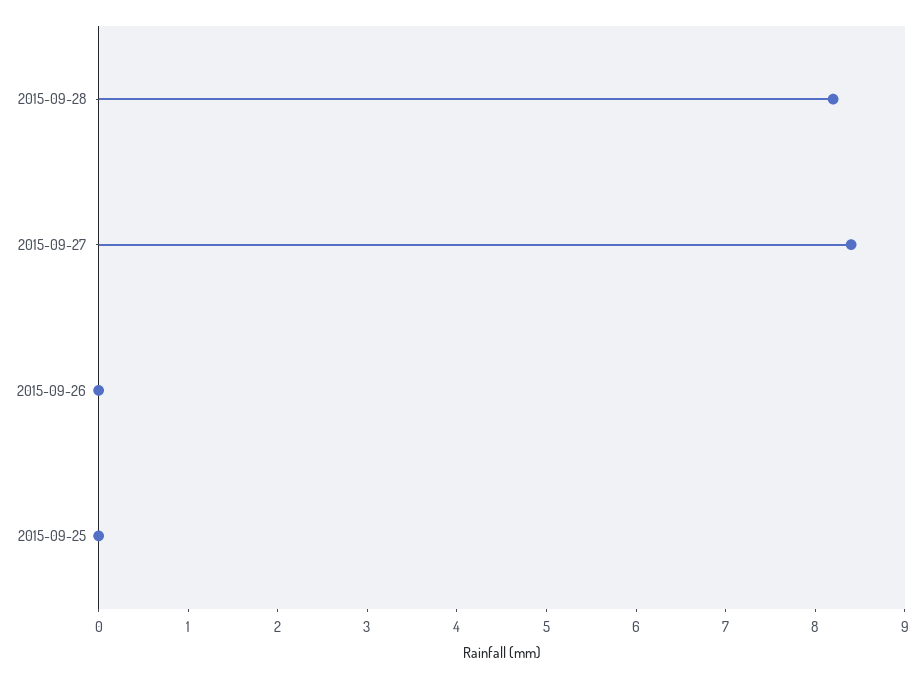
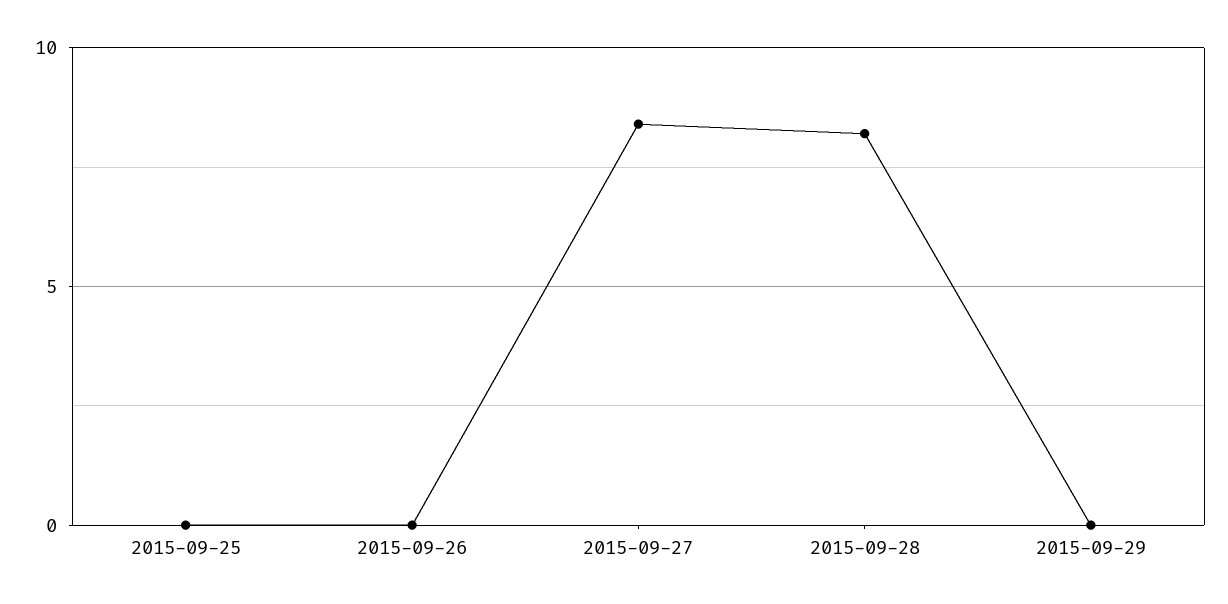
2015-09-29: none -> 0

